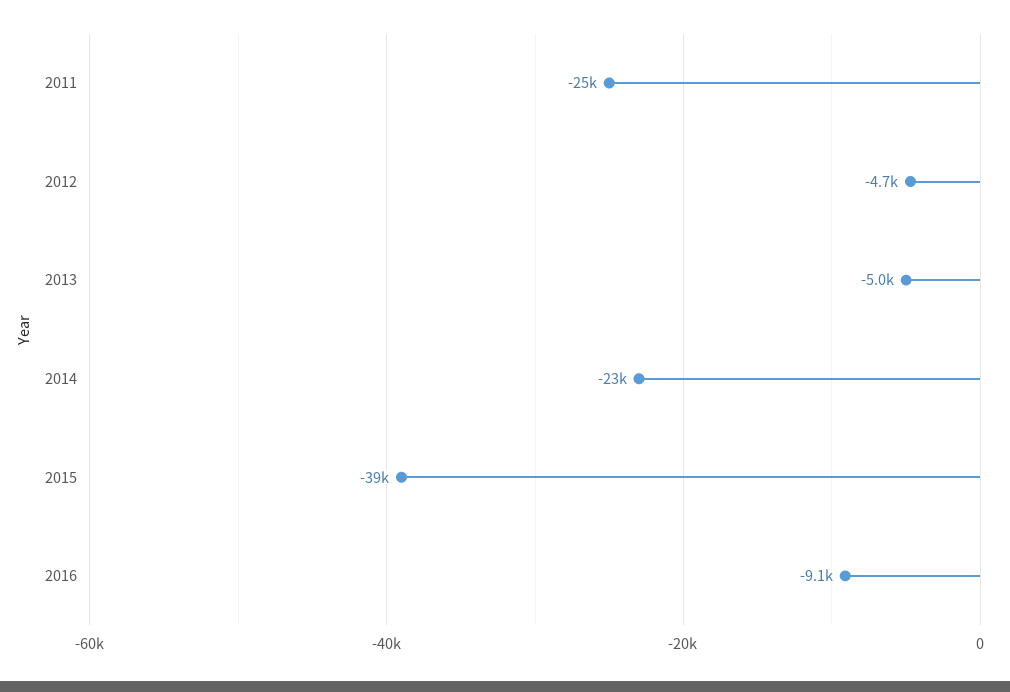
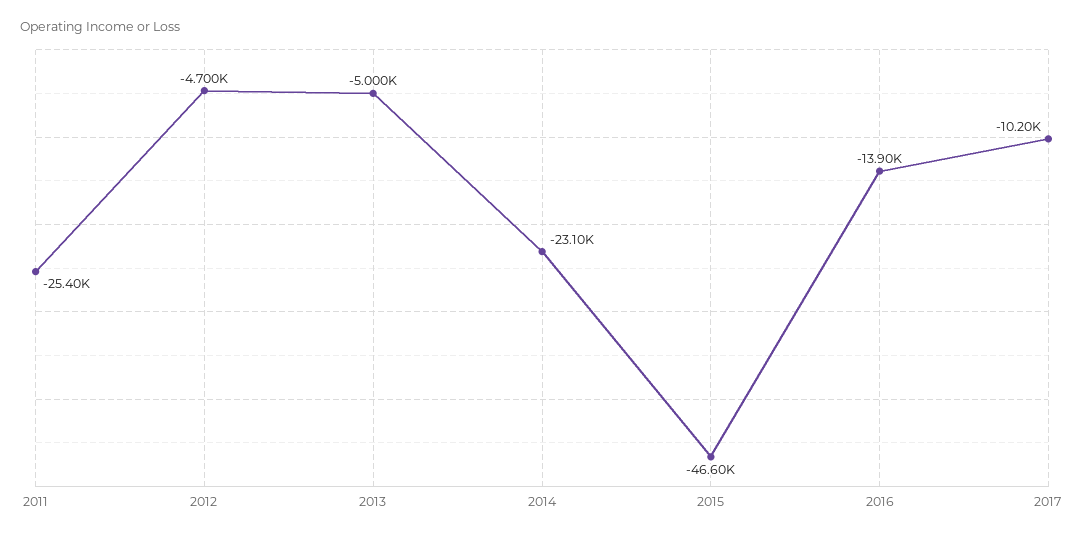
2015: -39000 -> -46600
2016: -9100 -> -13900
2017: none -> -10200

